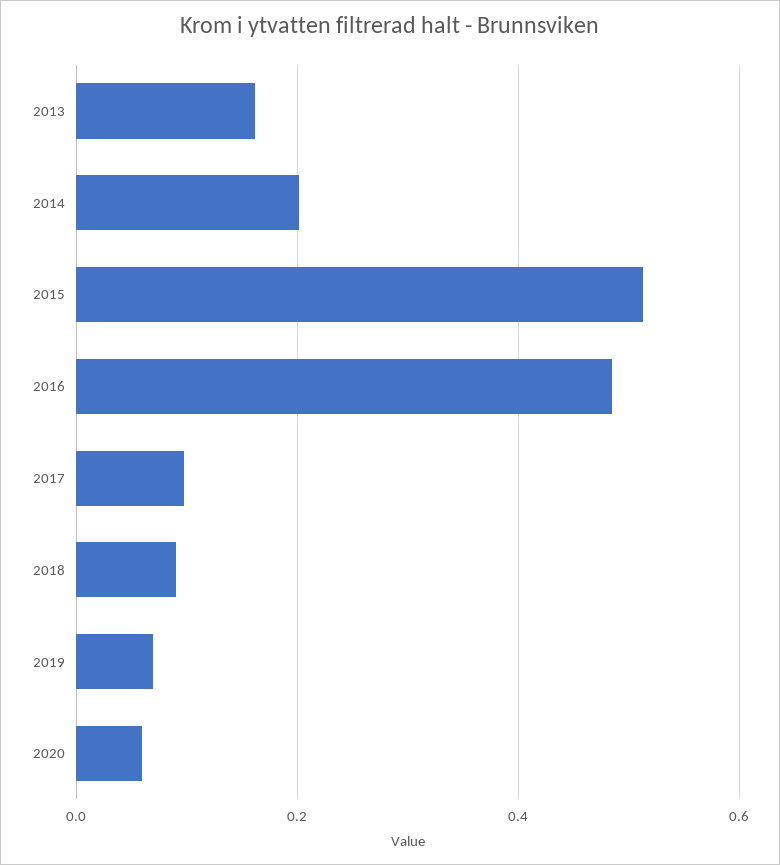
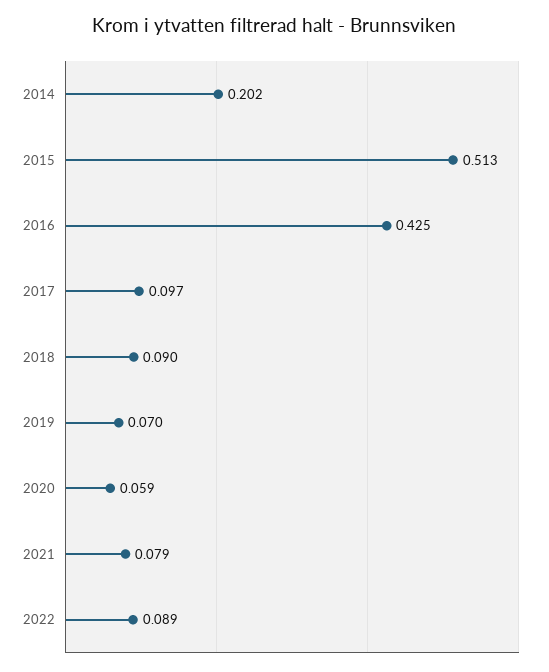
2013: 0.16 -> none
2016: 0.48 -> 0.425
2021: none -> 0.079
2022: none -> 0.089

